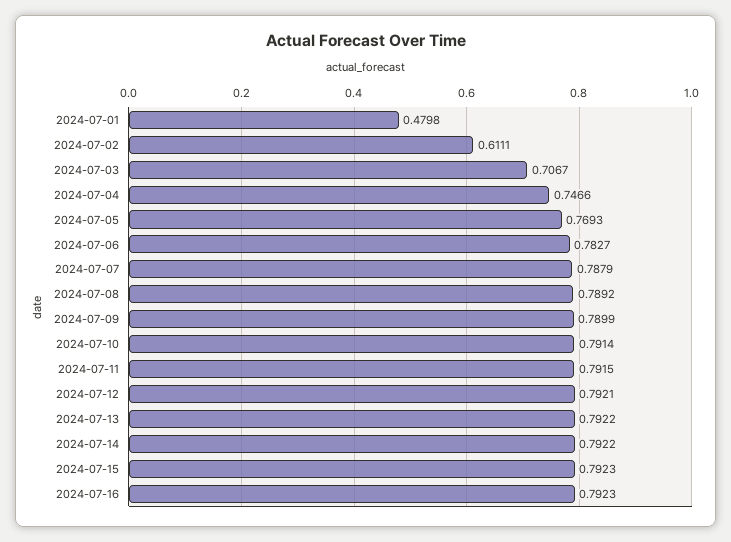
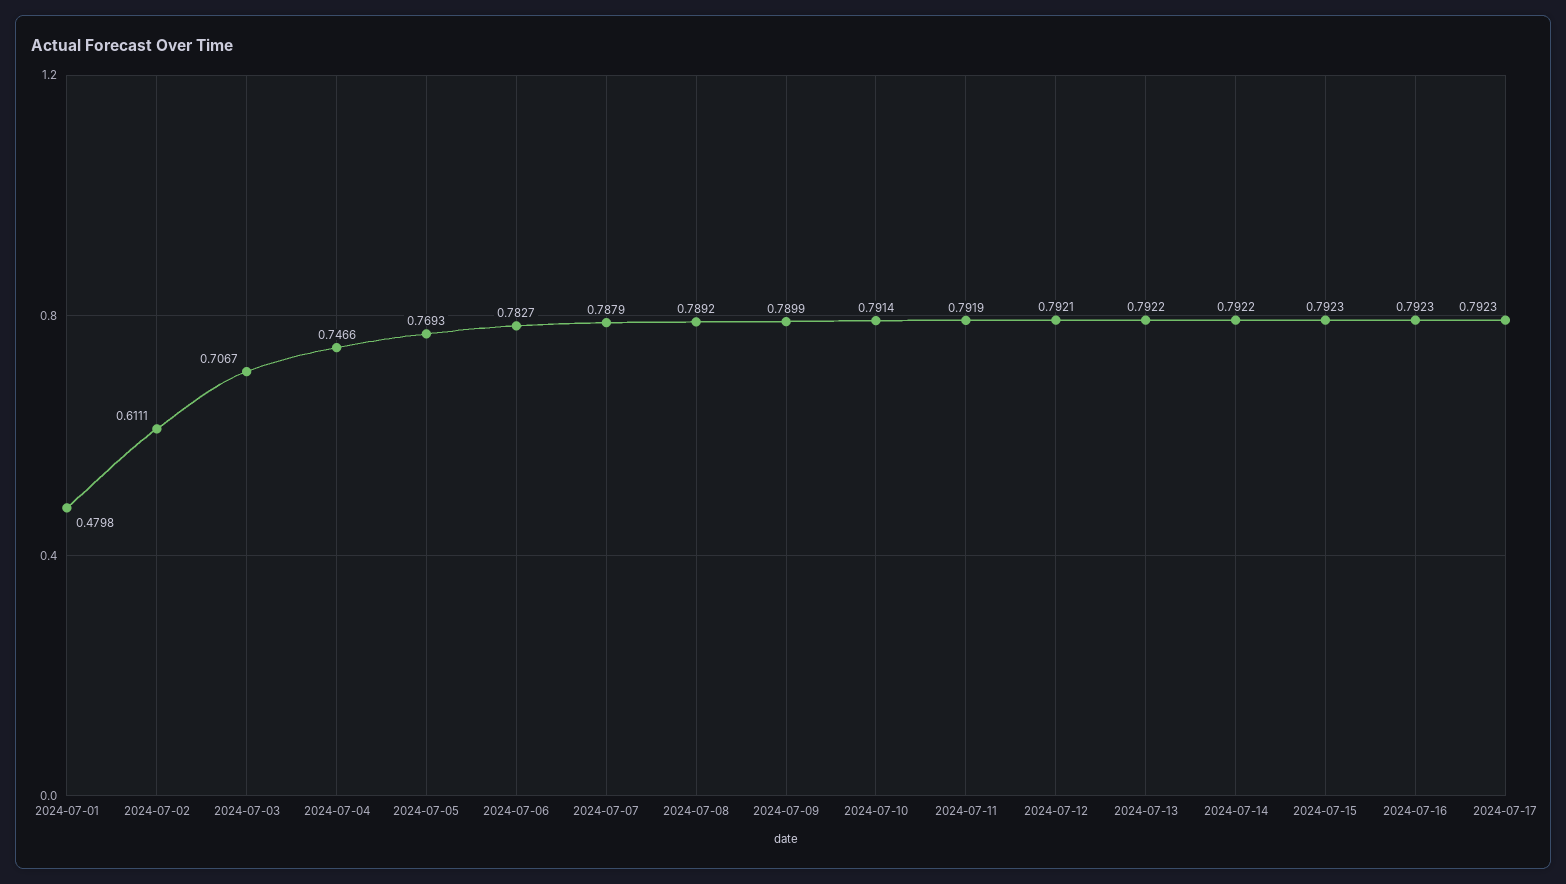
2024-07-11: 0.7915 -> 0.7919
2024-07-17: none -> 0.7923

